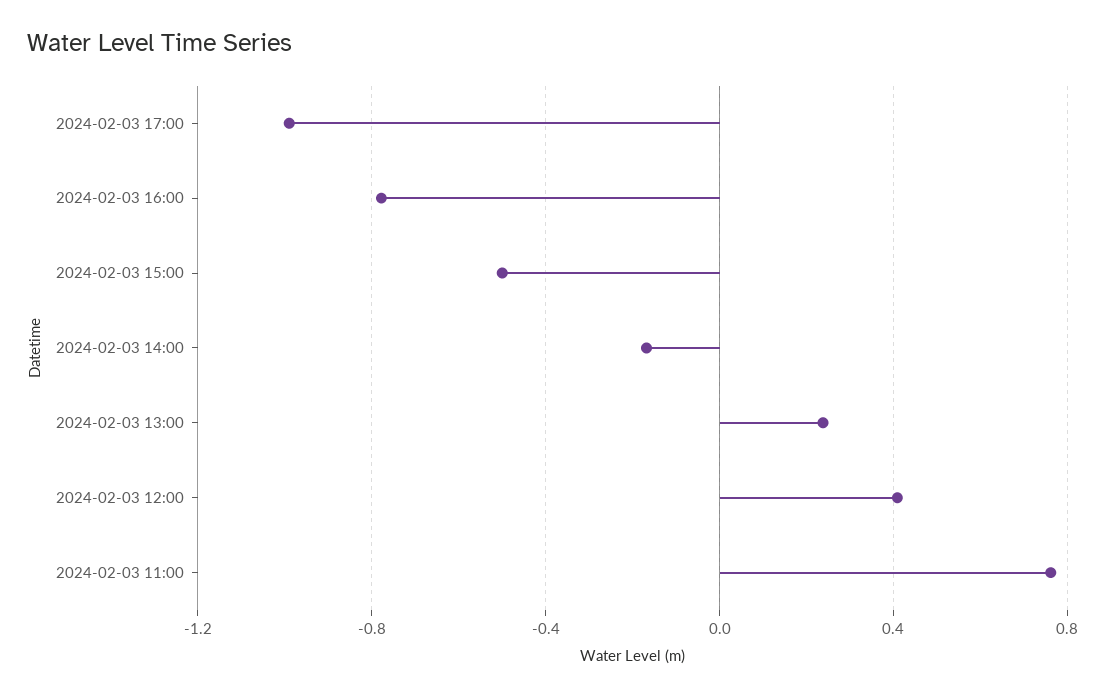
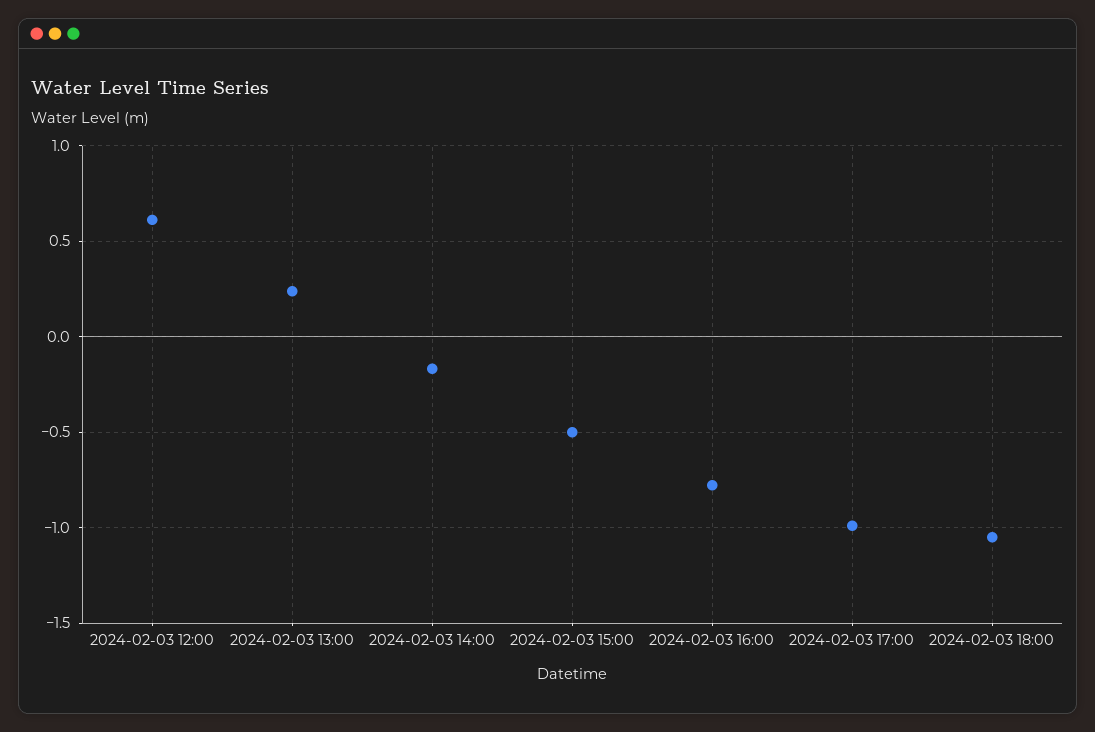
2024-02-03 12:00: 0.4 -> 0.6
2024-02-03 11:00: 0.75 -> none
2024-02-03 18:00: none -> -1.05

